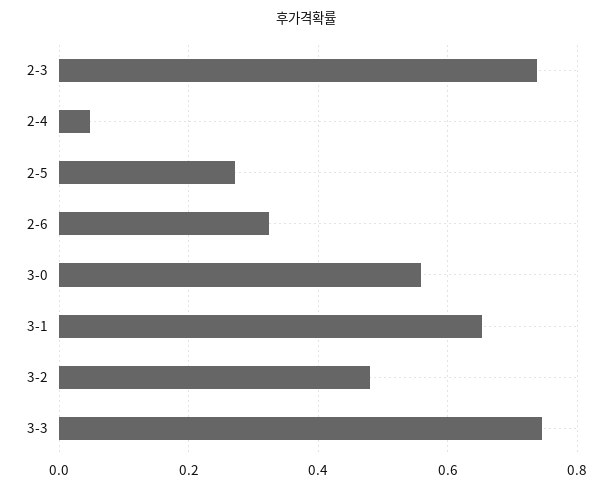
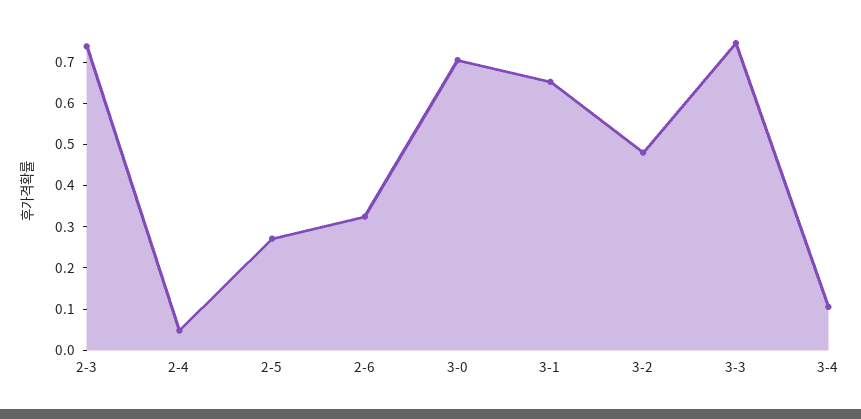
3-0: 0.56 -> 0.7
3-4: none -> 0.1

